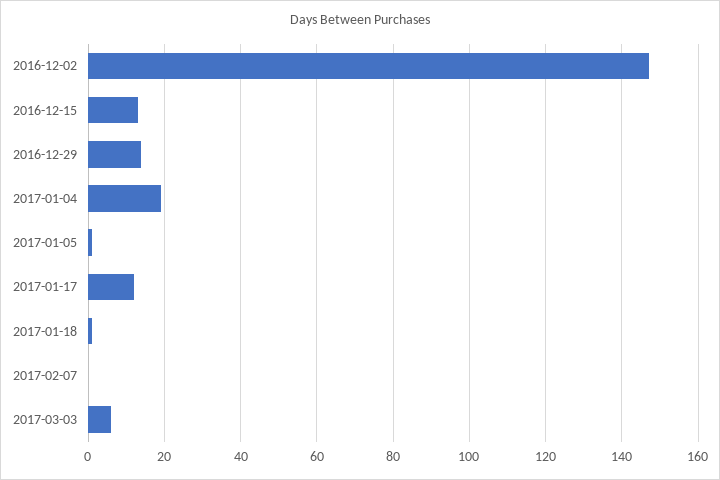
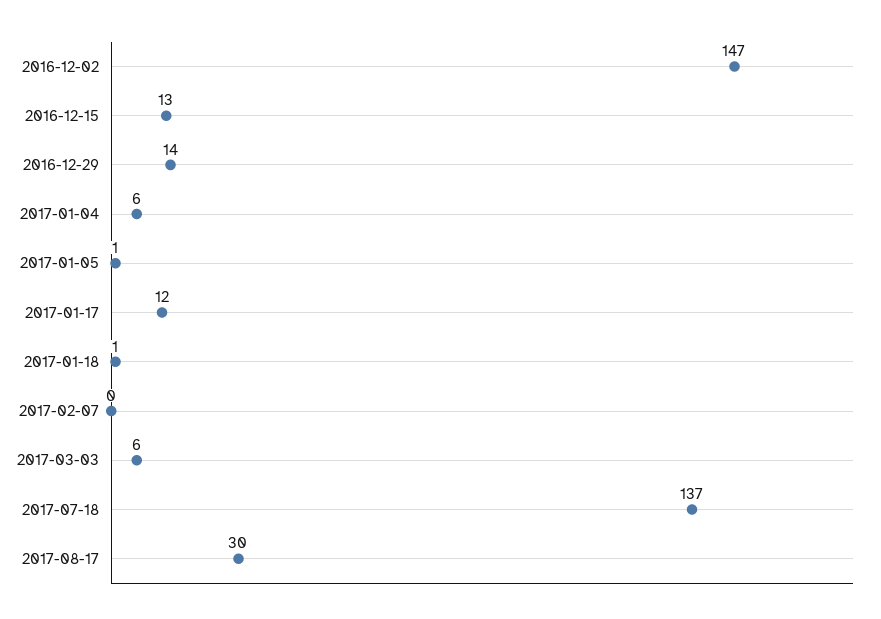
2017-01-04: 20 -> 6
2017-07-18: none -> 137
2017-08-17: none -> 30

